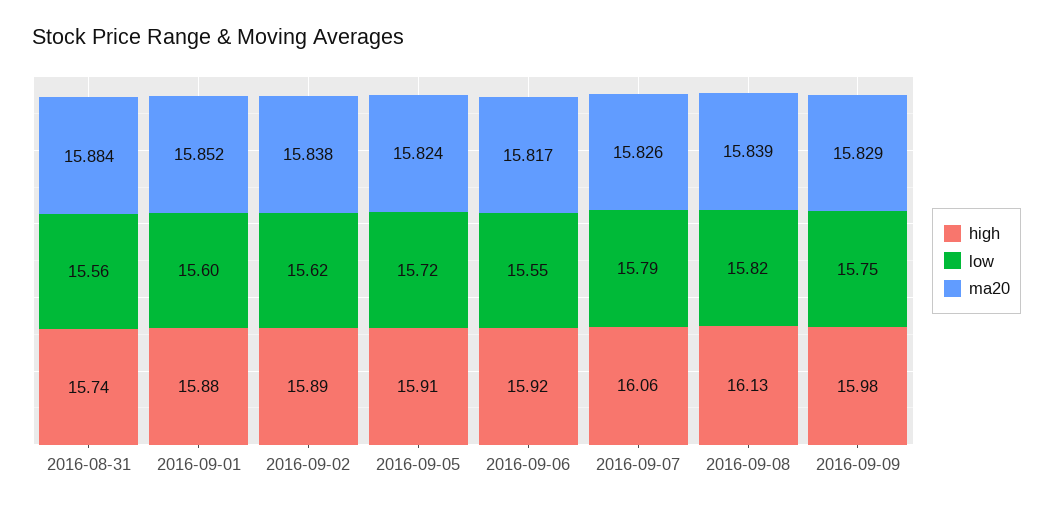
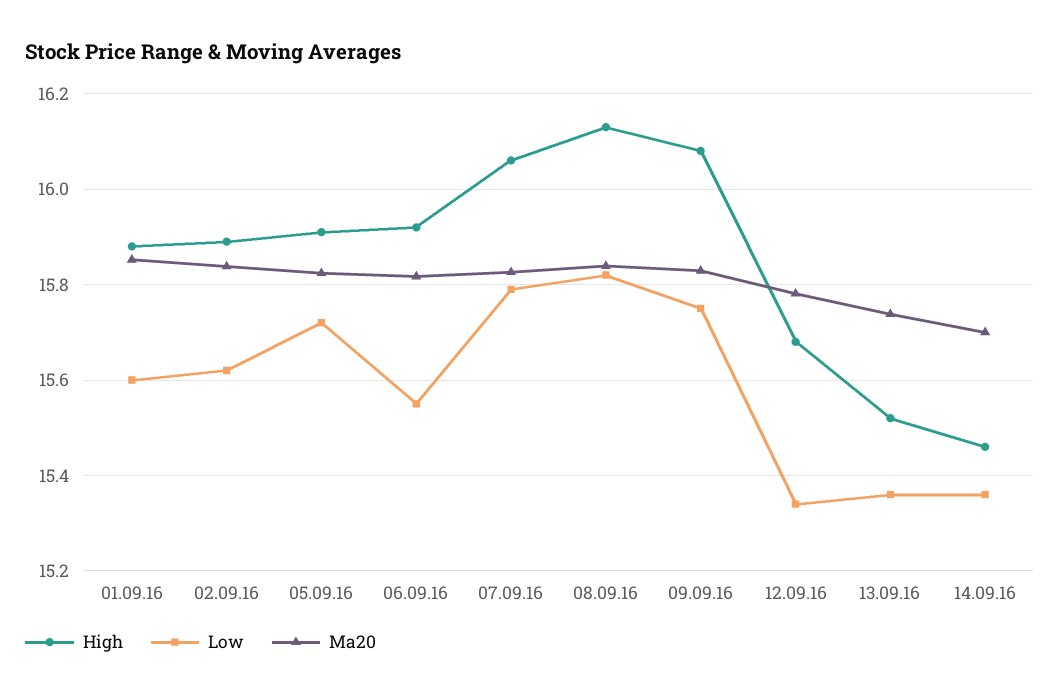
high, 2016-08-31: 15.74 -> none
low, 2016-08-31: 15.56 -> none
ma20, 2016-08-31: 15.884 -> none
high, 2016-09-09: 15.98 -> 16.08
high, 12.09.16: none -> 15.68
low, 12.09.16: none -> 15.34
ma20, 12.09.16: none -> 15.78
high, 13.09.16: none -> 15.52
low, 13.09.16: none -> 15.36
ma20, 13.09.16: none -> 15.74
high, 14.09.16: none -> 15.46
low, 14.09.16: none -> 15.36
ma20, 14.09.16: none -> 15.7

